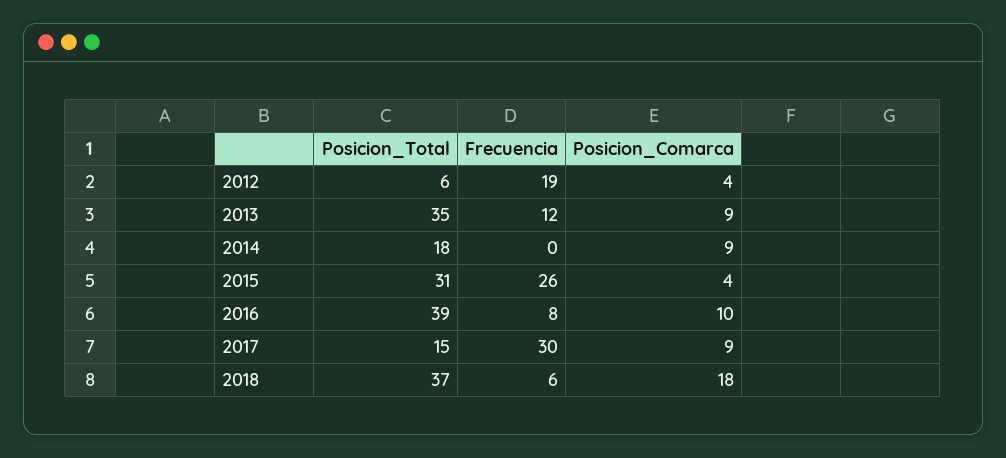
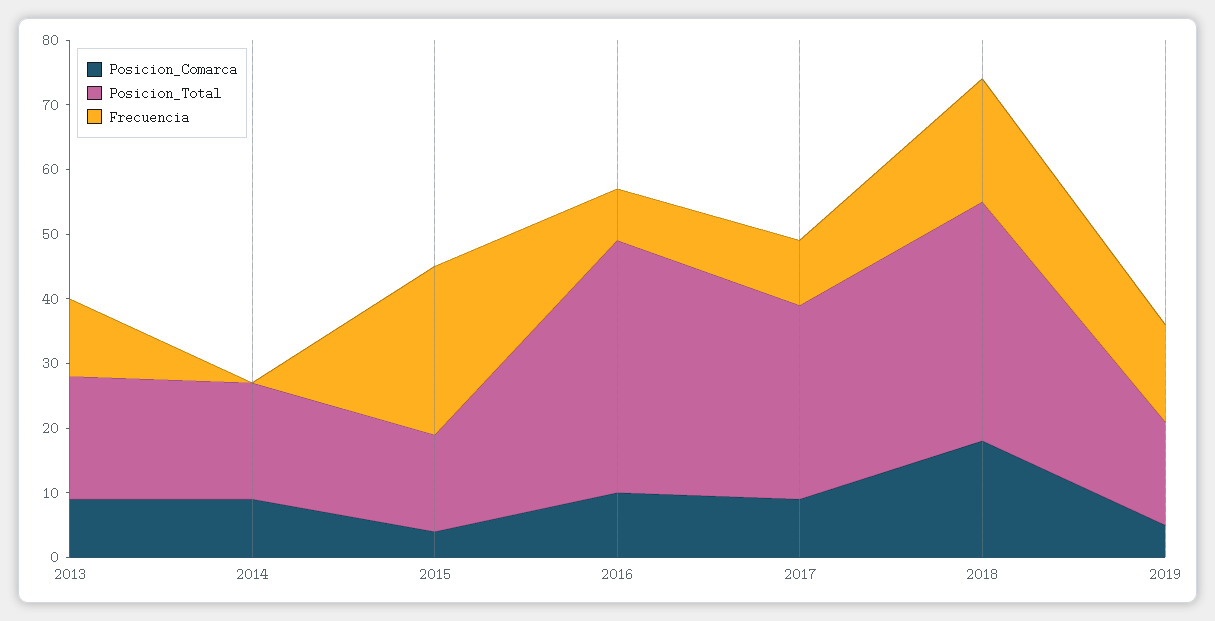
Posicion_Total, 2012: 6 -> none
Frecuencia, 2012: 19 -> none
Posicion_Comarca, 2012: 4 -> none
Posicion_Total, 2013: 35 -> 20
Posicion_Total, 2015: 31 -> 15
Posicion_Total, 2017: 15 -> 30
Frecuencia, 2017: 30 -> 10
Frecuencia, 2018: 6 -> 20
Posicion_Comarca, 2019: none -> 5
Posicion_Total, 2019: none -> 15
Frecuencia, 2019: none -> 15

